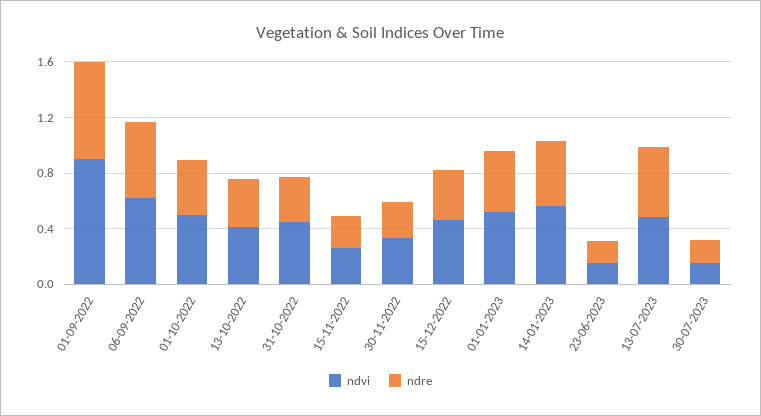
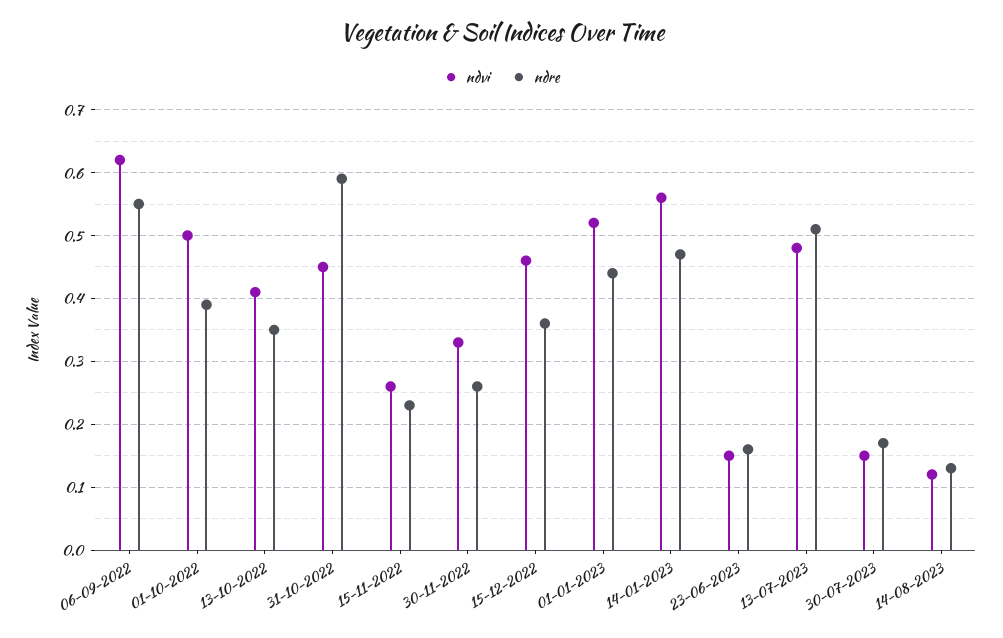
ndvi, 01-09-2022: 0.9 -> none
ndre, 01-09-2022: 0.7 -> none
ndre, 31-10-2022: 0.3 -> 0.59
ndvi, 14-08-2023: none -> 0.12
ndre, 14-08-2023: none -> 0.13

